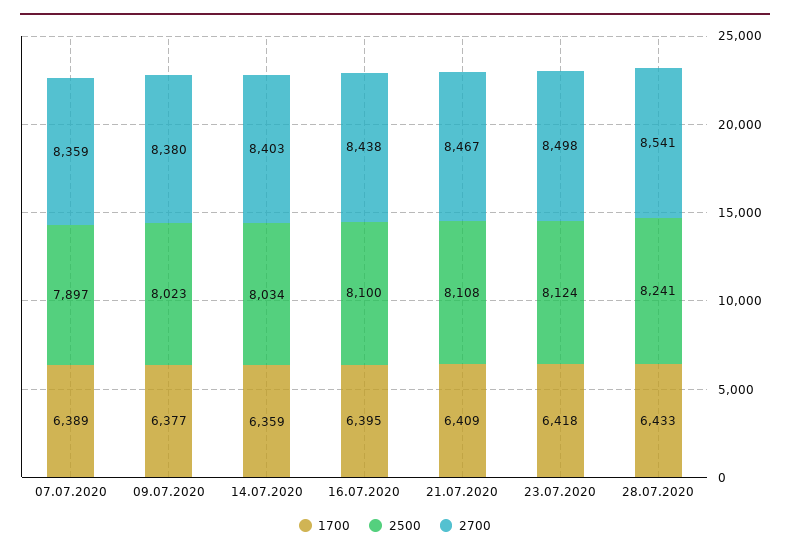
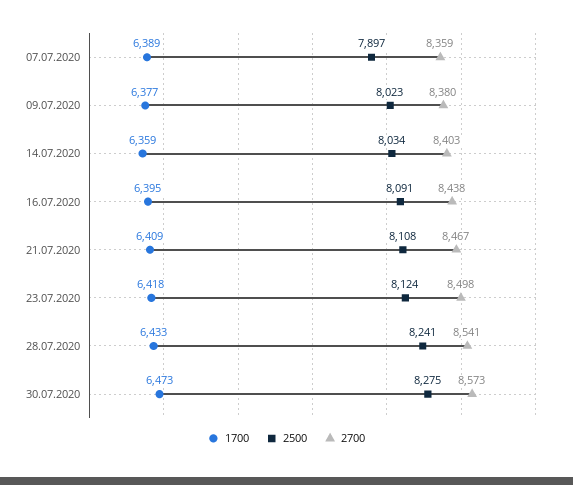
2500, 16.07.2020: 8100 -> 8091
1700, 30.07.2020: none -> 6473
2500, 30.07.2020: none -> 8275
2700, 30.07.2020: none -> 8573

